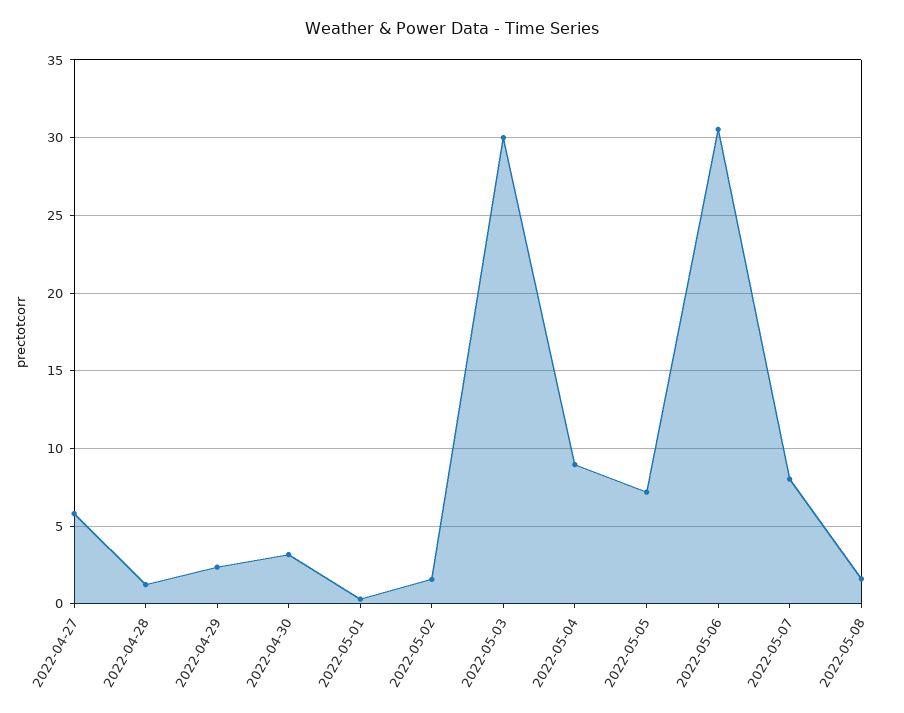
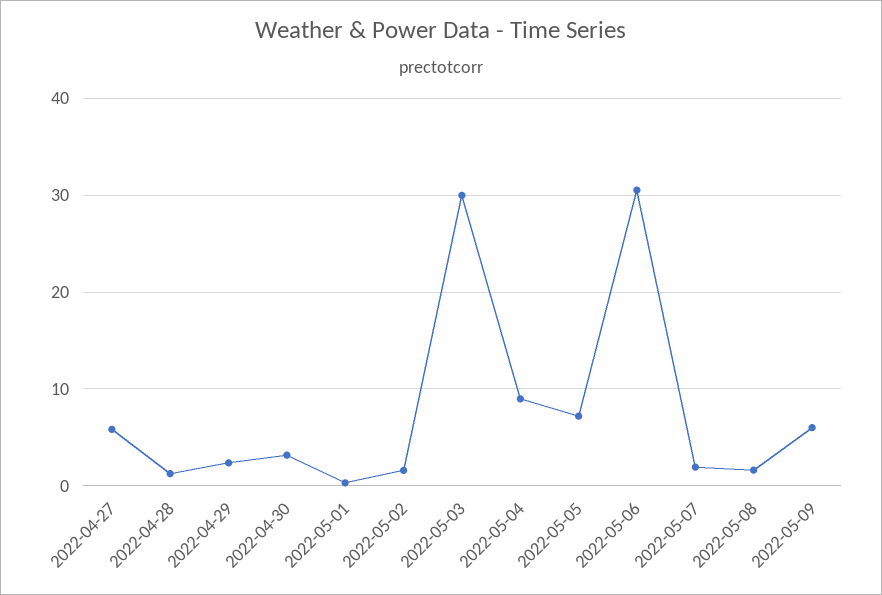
2022-05-07: 8 -> 2
2022-05-09: none -> 6

